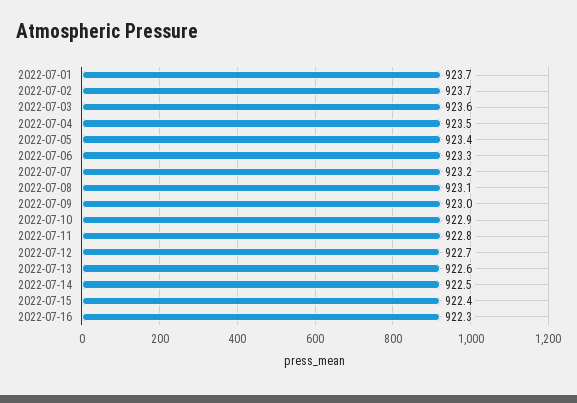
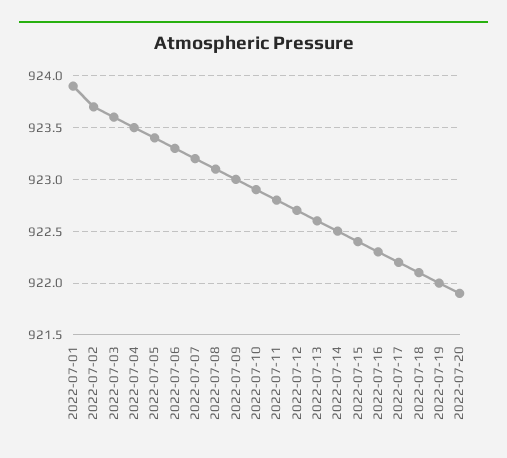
2022-07-01: 923.7 -> 923.9
2022-07-17: none -> 922.2
2022-07-18: none -> 922.1
2022-07-19: none -> 922
2022-07-20: none -> 921.9

